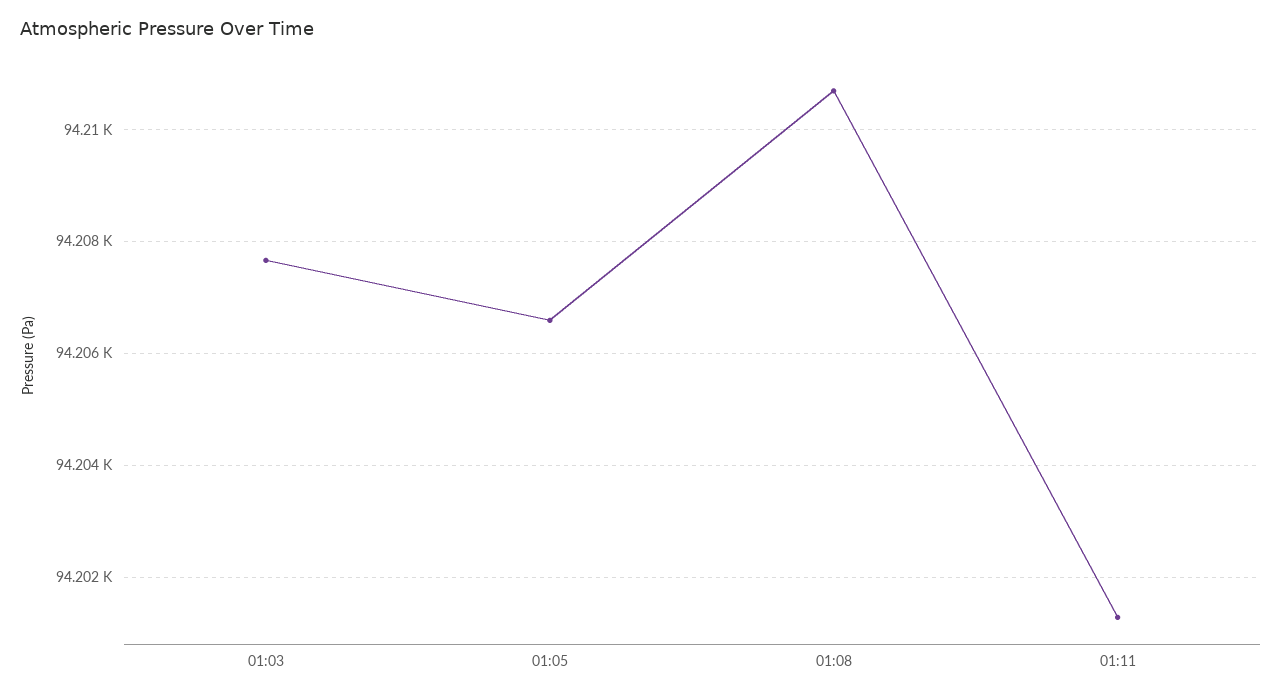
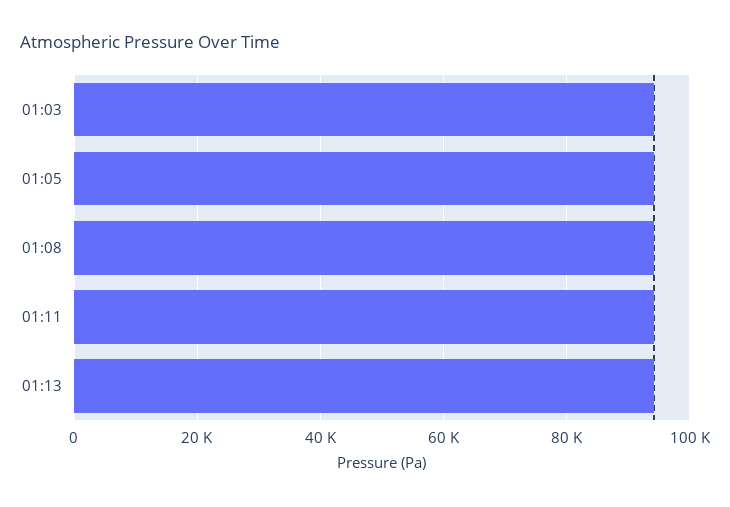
01:13: none -> 94000

